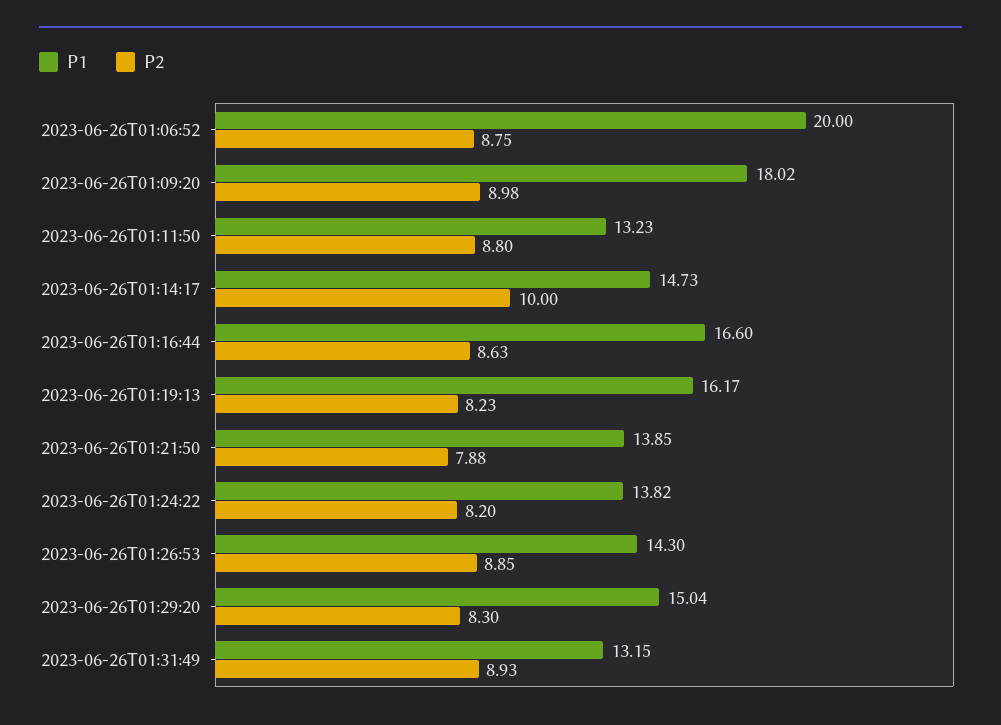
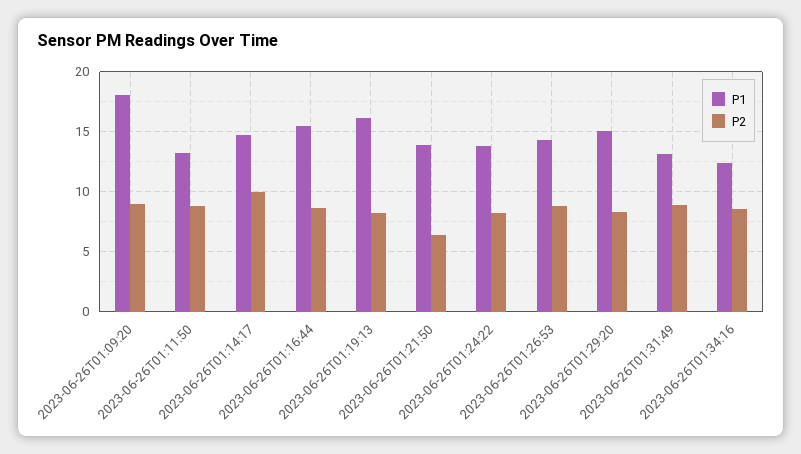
P1, 2023-06-26T01:06:52: 20 -> none
P2, 2023-06-26T01:06:52: 8.75 -> none
P1, 2023-06-26T01:16:44: 16.6 -> 15.5
P2, 2023-06-26T01:21:50: 7.88 -> 6.5
P1, 2023-06-26T01:34:16: none -> 12.5
P2, 2023-06-26T01:34:16: none -> 8.5

